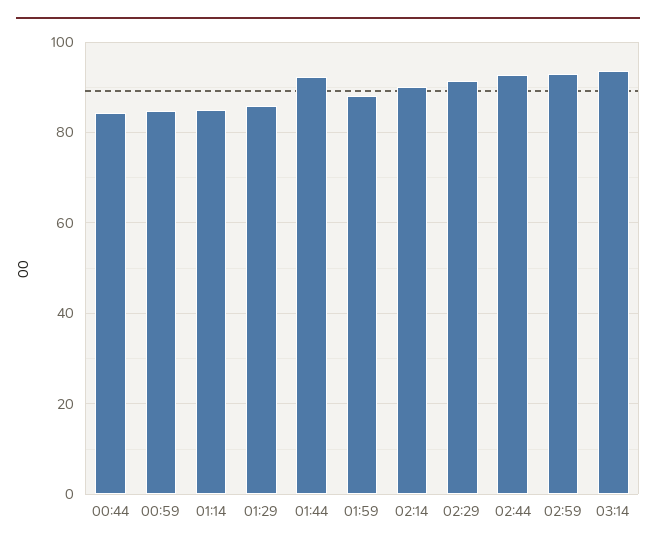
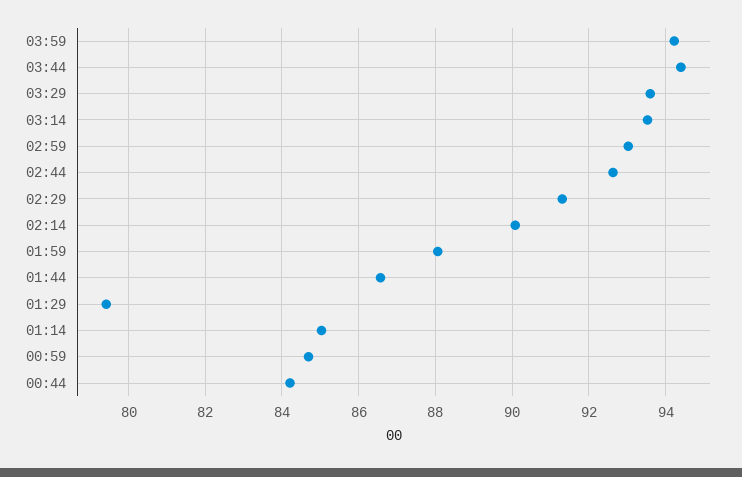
01:29: 86 -> 79.4
01:44: 92 -> 86.6
03:59: none -> 94.2
03:44: none -> 94.4
03:29: none -> 93.6

